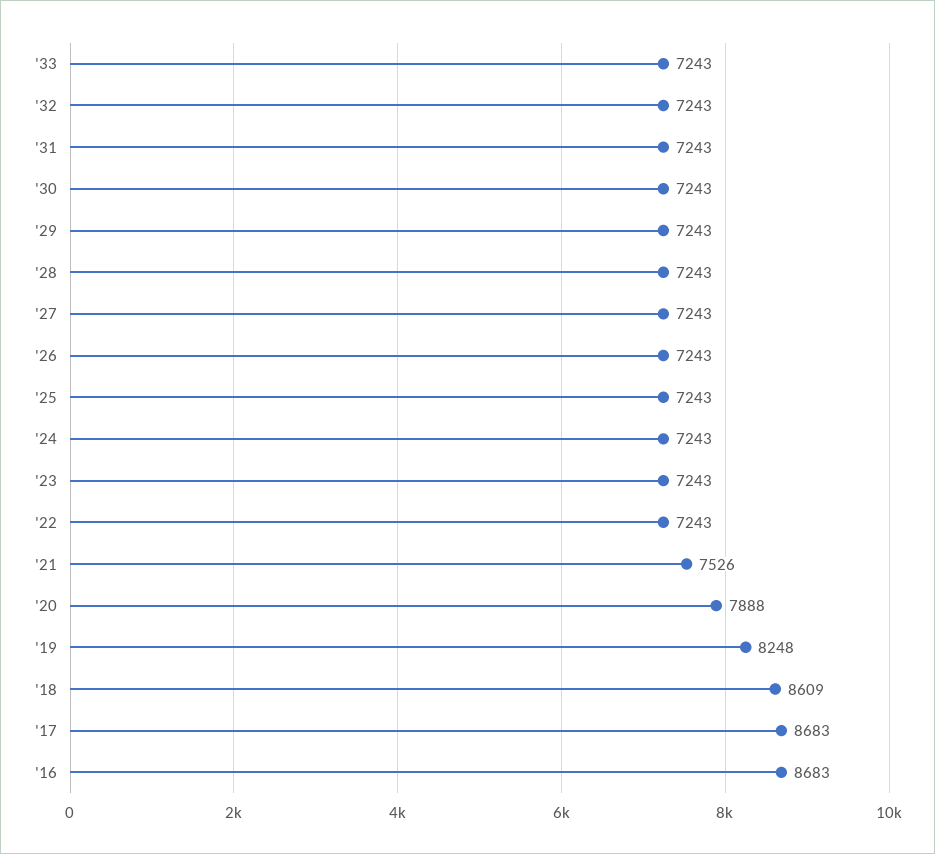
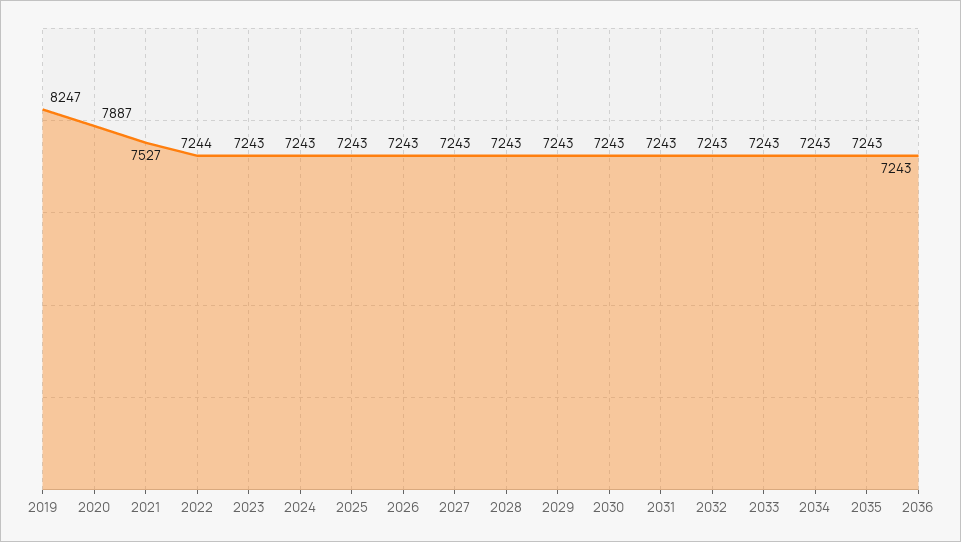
'22: 7243 -> 7244
'21: 7526 -> 7527
'20: 7888 -> 7887
'19: 8248 -> 8247
'18: 8609 -> none
'17: 8683 -> none
'16: 8683 -> none
2034: none -> 7243
2035: none -> 7243
2036: none -> 7243

